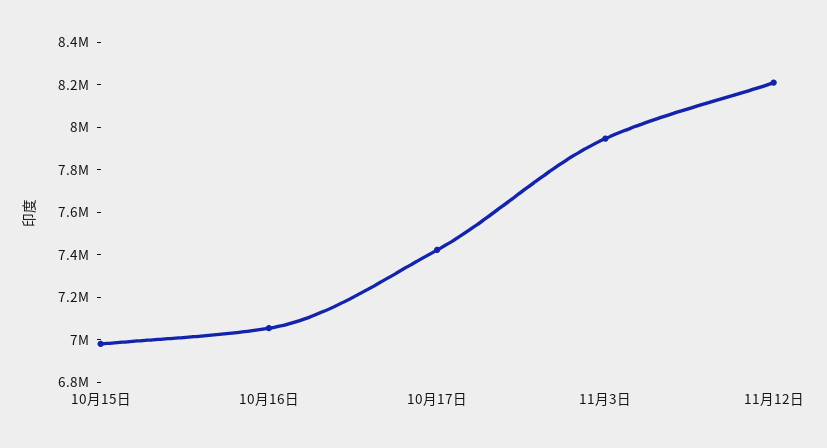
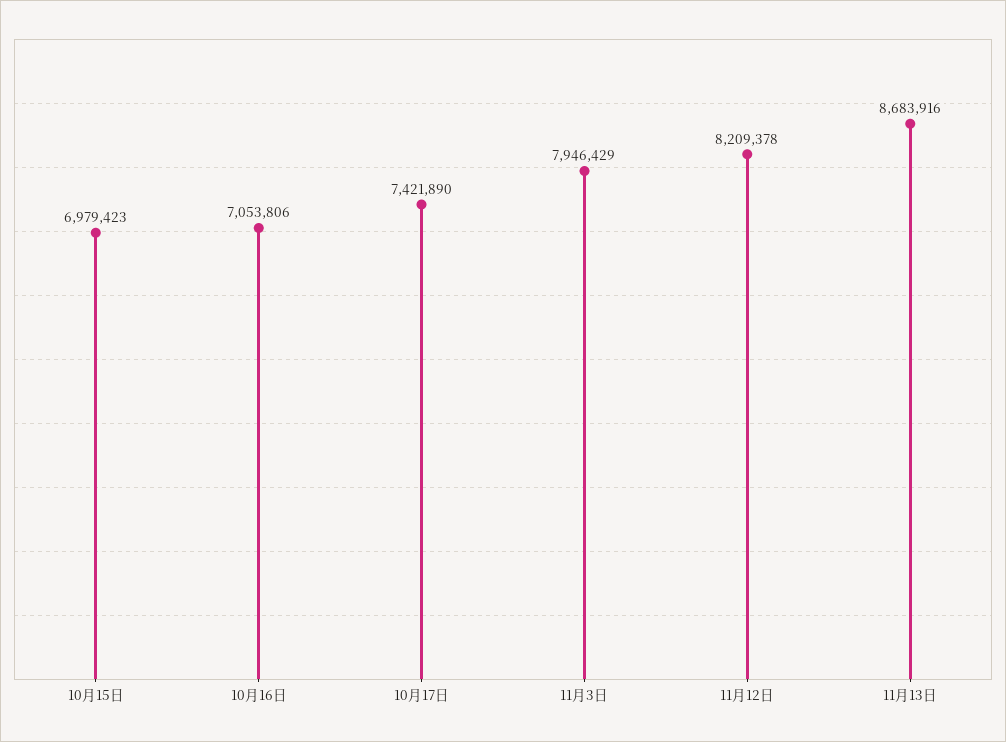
11月13日: none -> 8683916

